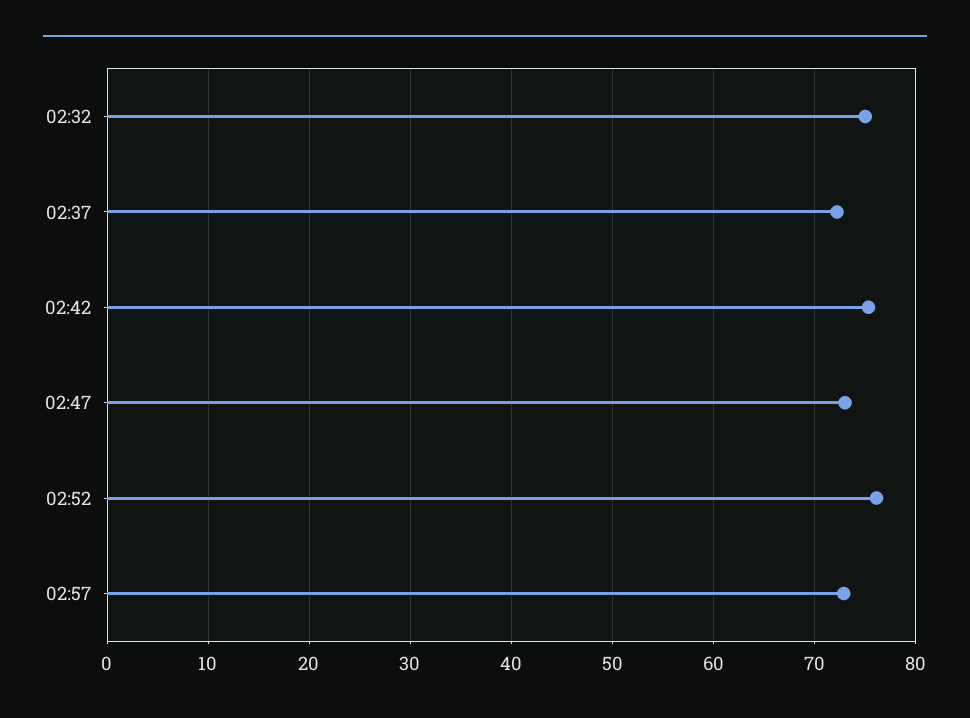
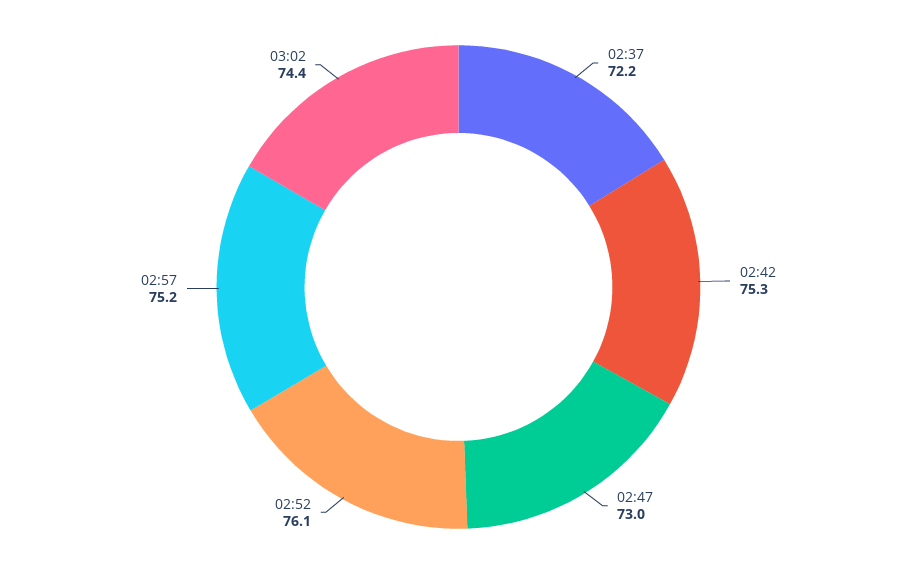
02:32: 75 -> none
02:57: 73 -> 75.2
03:02: none -> 74.4

